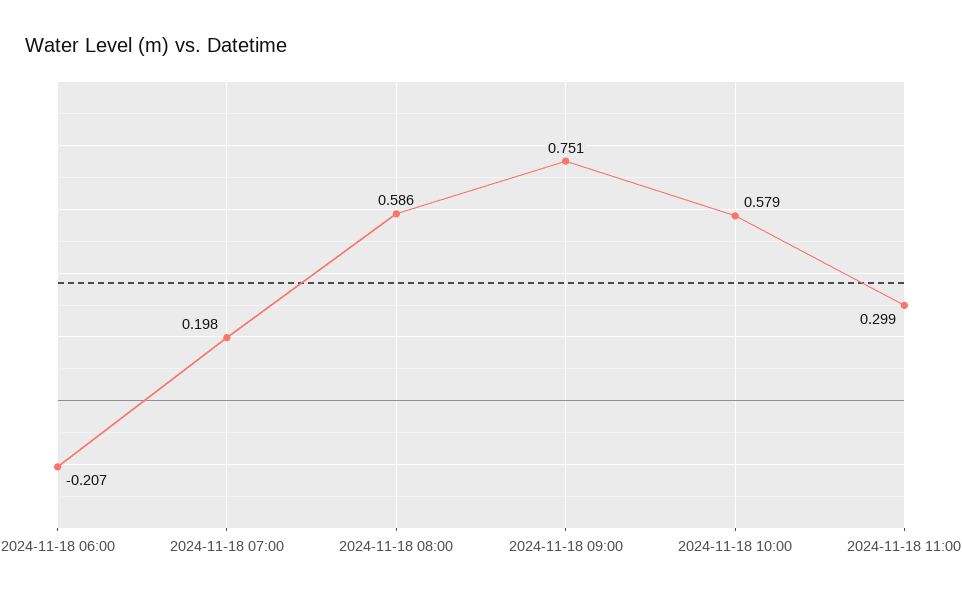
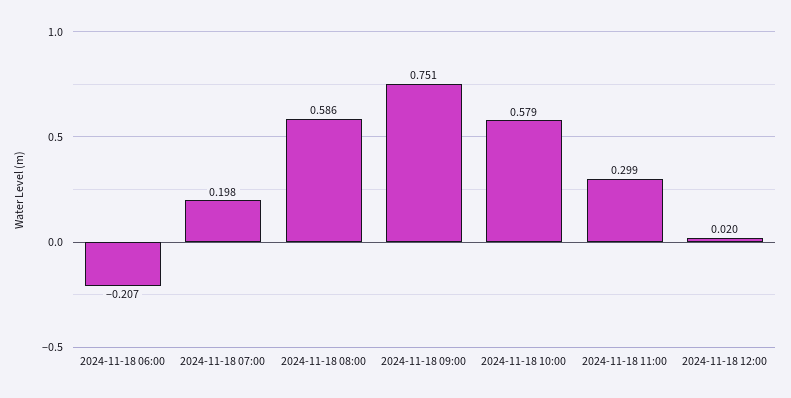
2024-11-18 12:00: none -> 0.02

